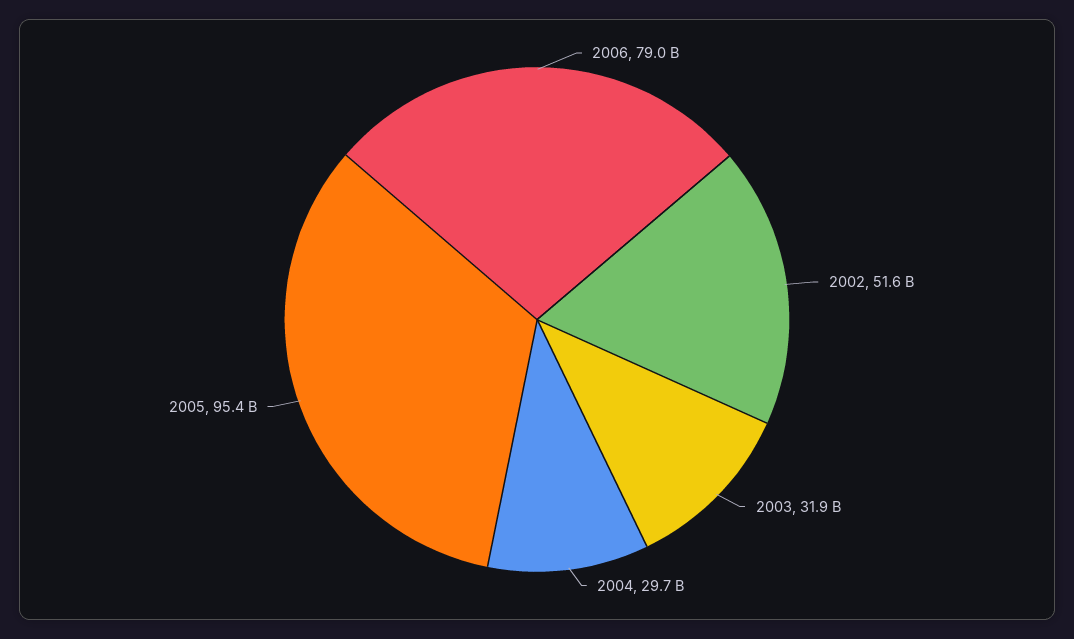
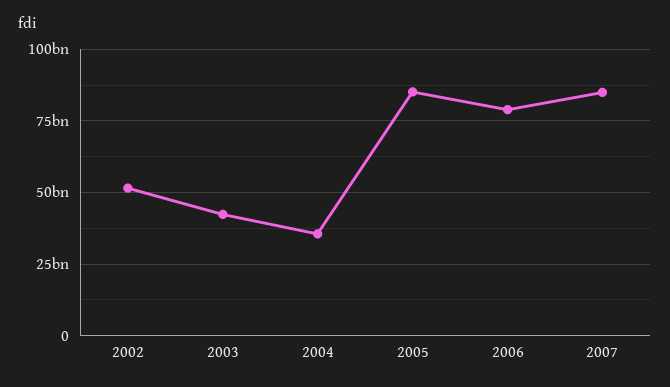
2003: 31900000000 -> 42500000000
2004: 29700000000 -> 35000000000
2005: 95400000000 -> 85000000000
2007: none -> 85000000000

